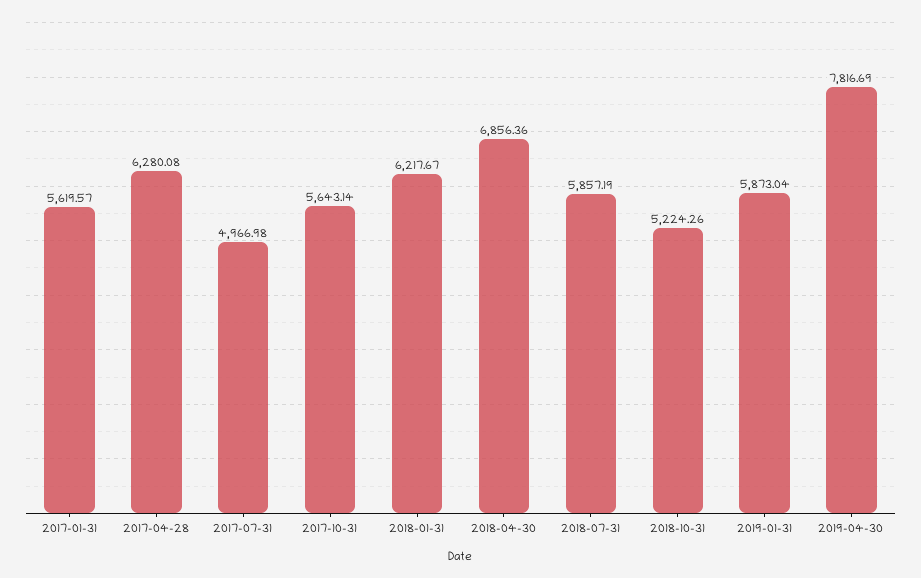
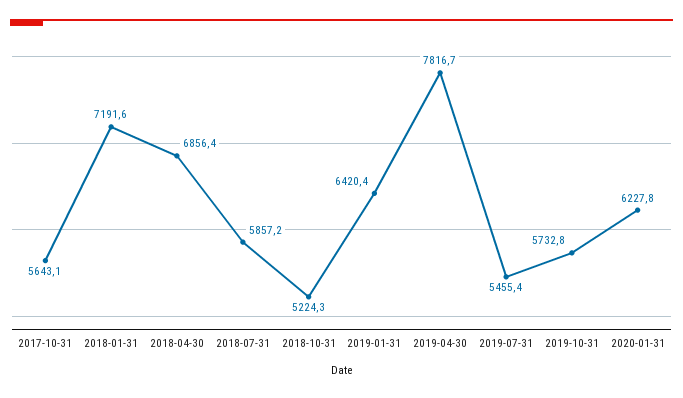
2017-01-31: 5619.57 -> none
2017-04-28: 6280.08 -> none
2017-07-31: 4966.98 -> none
2018-01-31: 6217.67 -> 7191.6
2019-01-31: 5873.04 -> 6420.4
2019-07-31: none -> 5455.4
2019-10-31: none -> 5732.8
2020-01-31: none -> 6227.8

